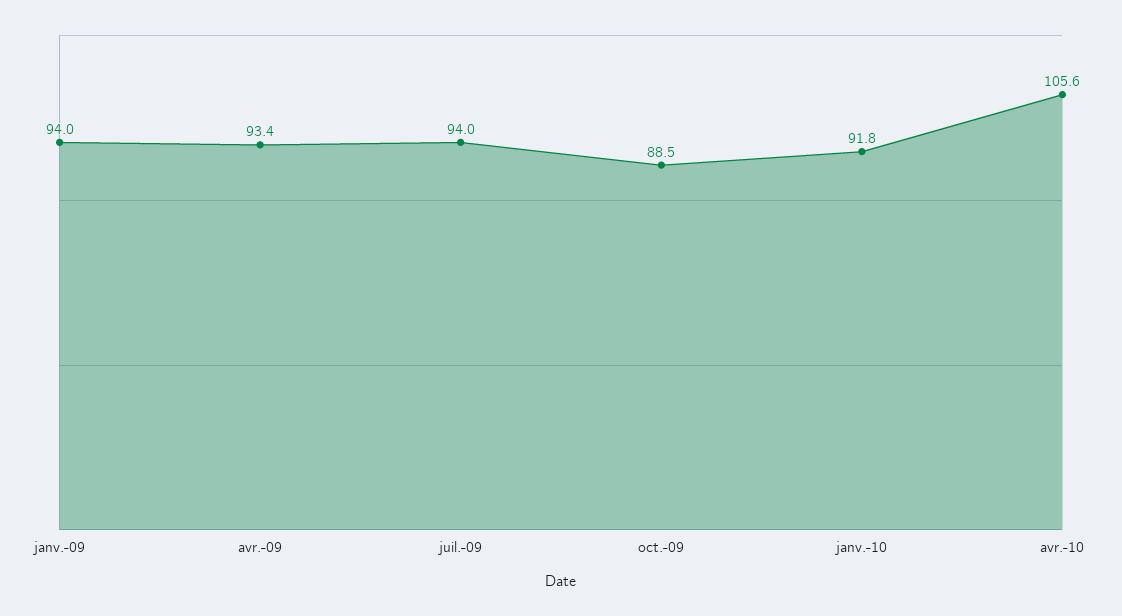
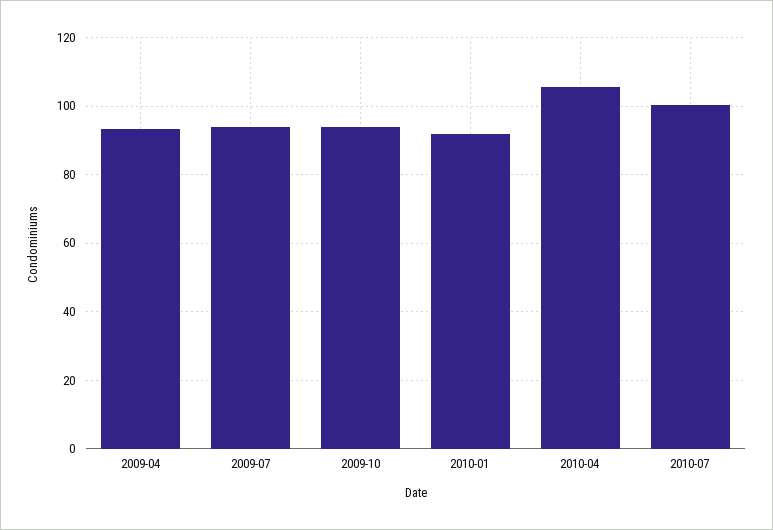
janv.-09: 94 -> none
oct.-09: 88.5 -> 94
2010-07: none -> 100

